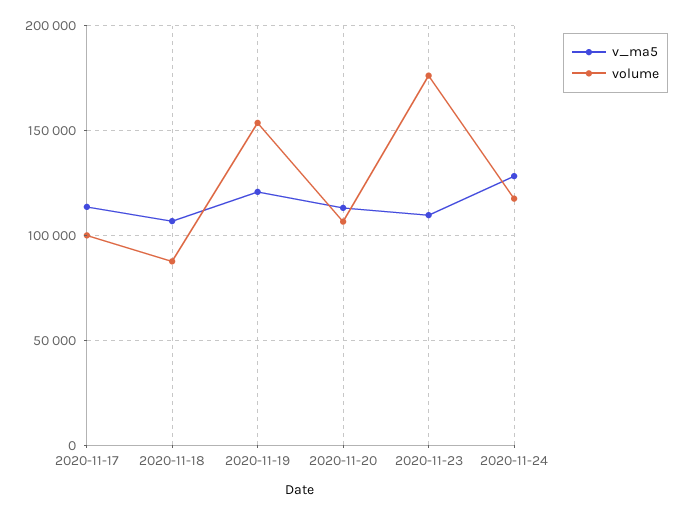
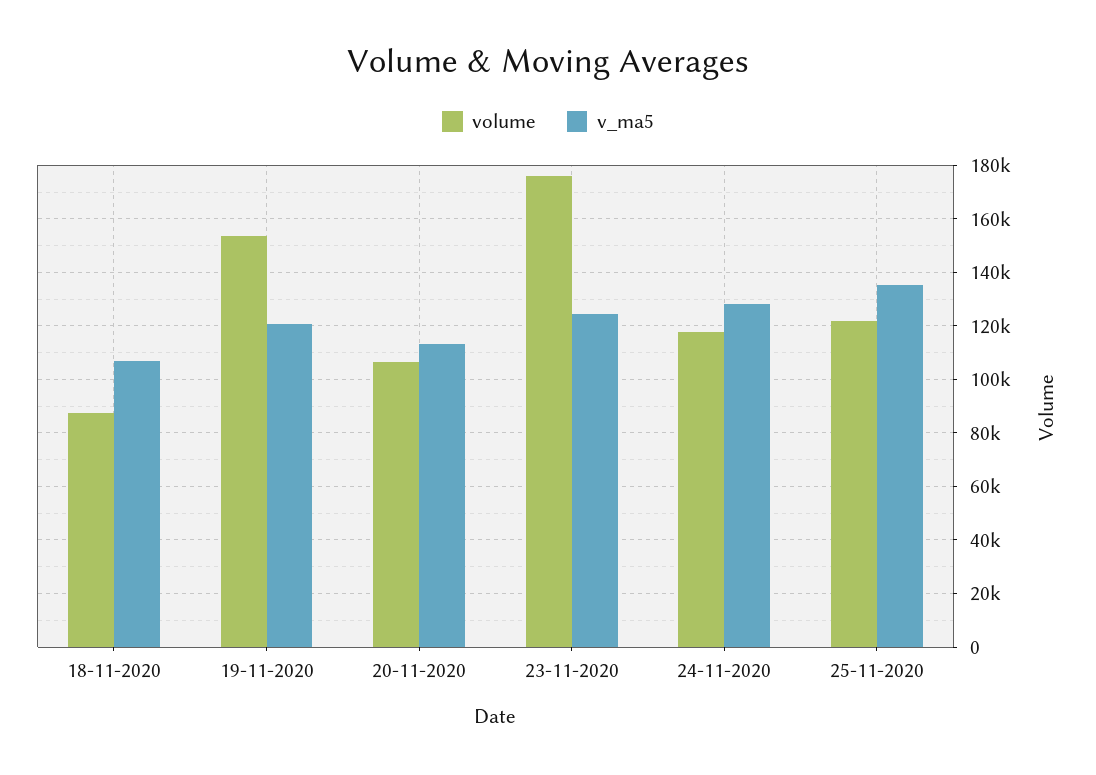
v_ma5, 2020-11-17: 115000 -> none
volume, 2020-11-17: 100000 -> none
v_ma5, 2020-11-23: 110000 -> 125000
volume, 25-11-2020: none -> 122500
v_ma5, 25-11-2020: none -> 135000

